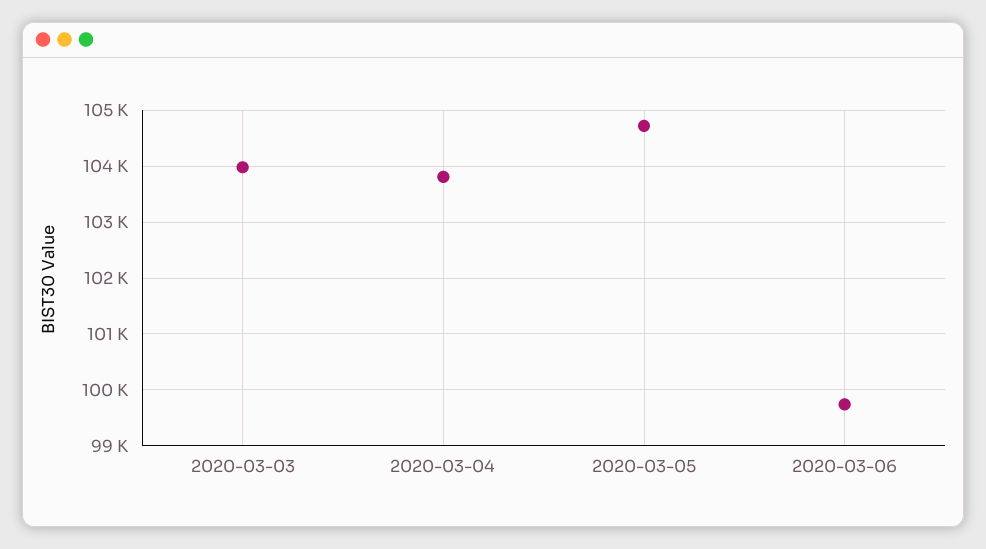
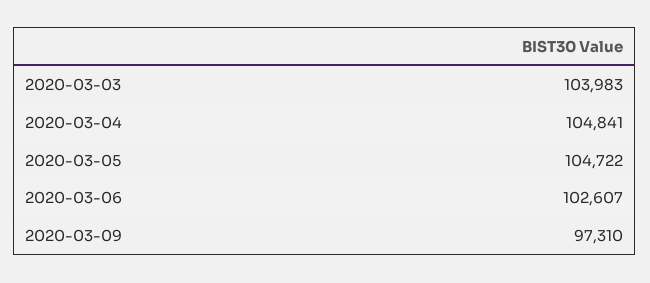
2020-03-04: 103800 -> 104841
2020-03-06: 99800 -> 102607
2020-03-09: none -> 97310

